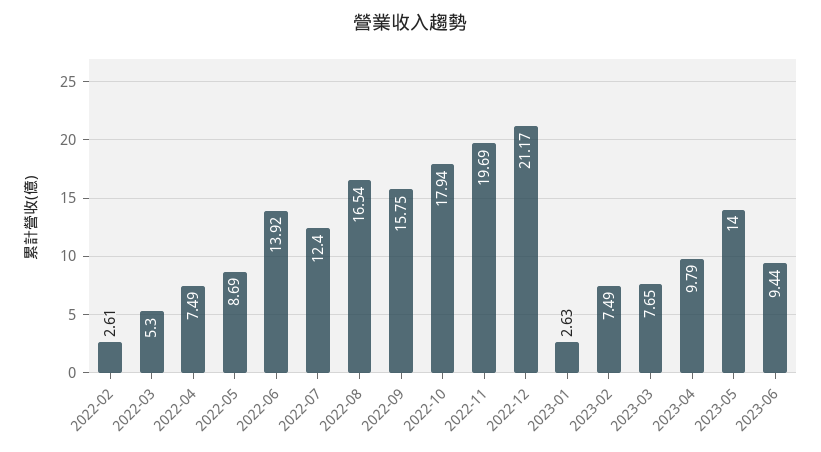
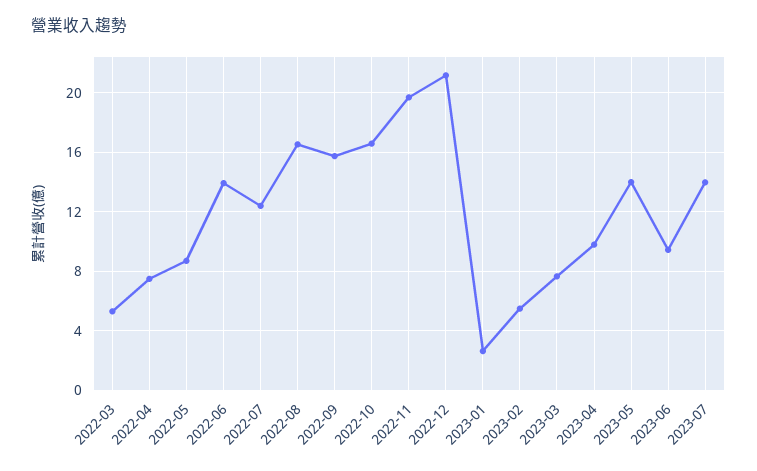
2022-02: 2.61 -> none
2022-10: 17.94 -> 16.5
2023-02: 7.49 -> 5.5
2023-07: none -> 14

